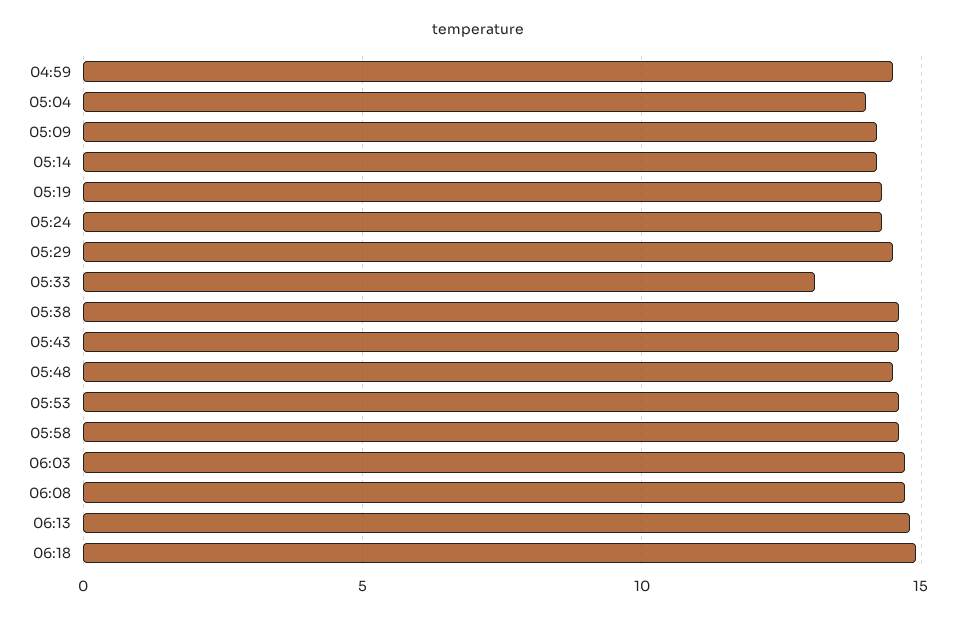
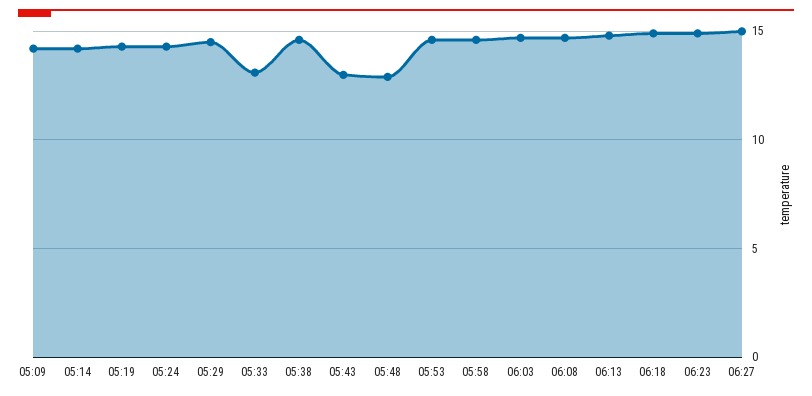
04:59: 14.5 -> none
05:04: 14 -> none
05:43: 14.5 -> 13
05:48: 14.5 -> 13
06:23: none -> 15
06:27: none -> 15

